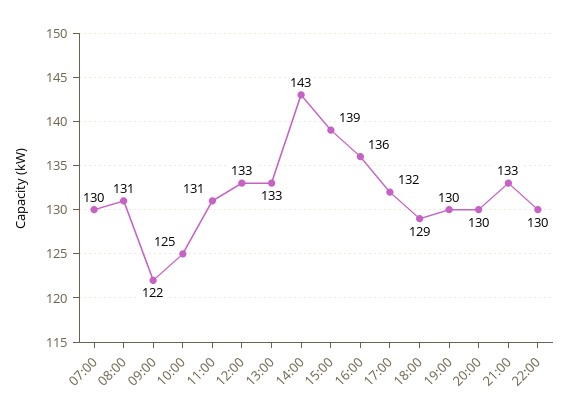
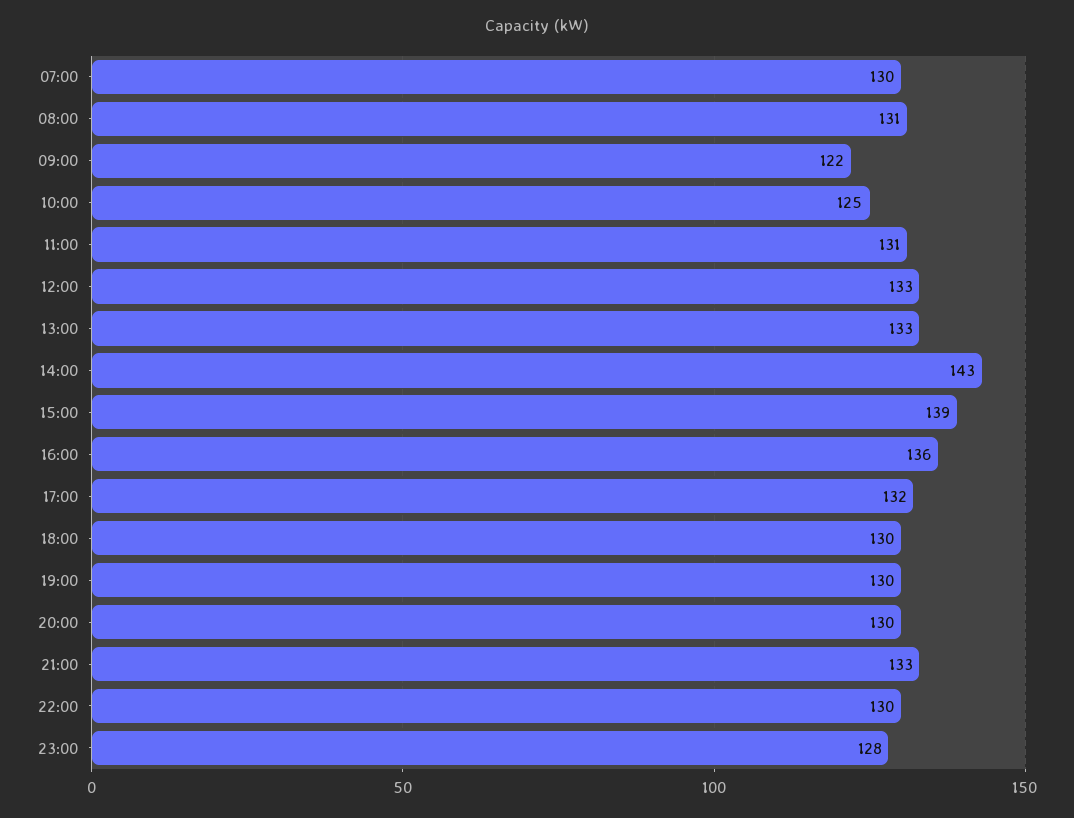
18:00: 129 -> 130
23:00: none -> 128

